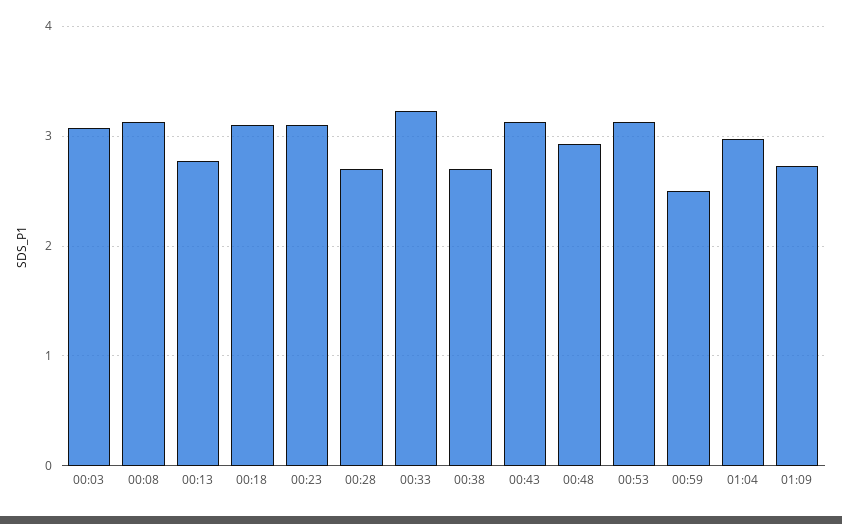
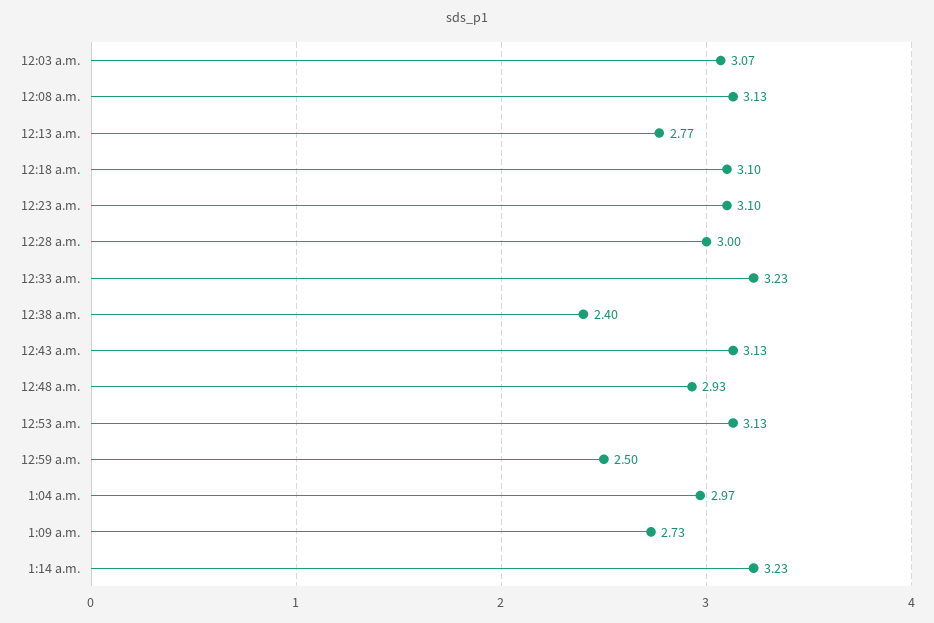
00:28: 2.7 -> 3
00:38: 2.7 -> 2.4
1:14 a.m.: none -> 3.23

